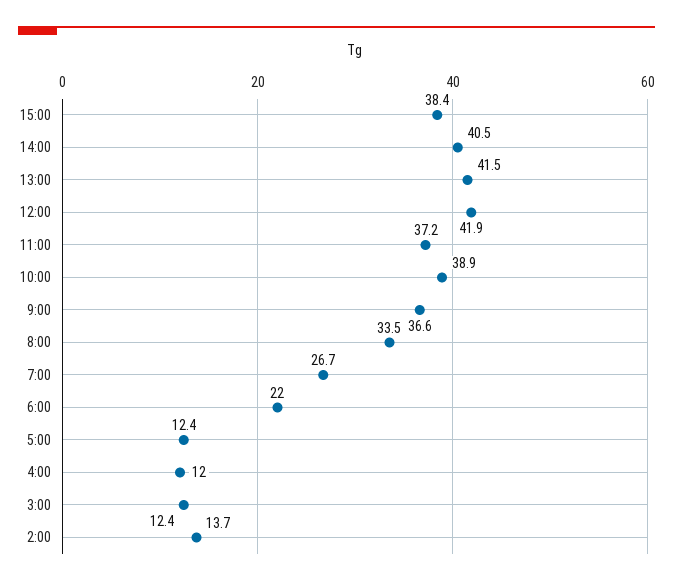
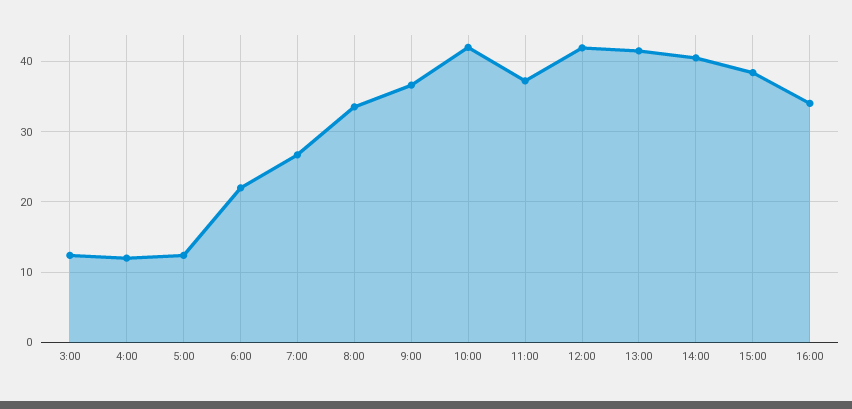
10:00: 38.9 -> 42
2:00: 13.7 -> none
16:00: none -> 34

